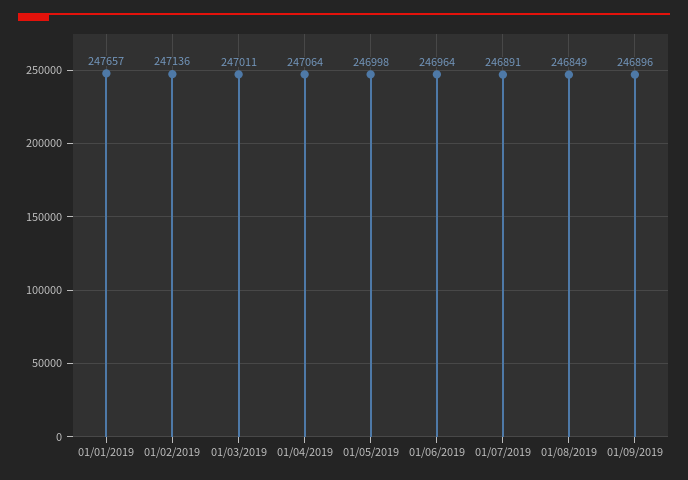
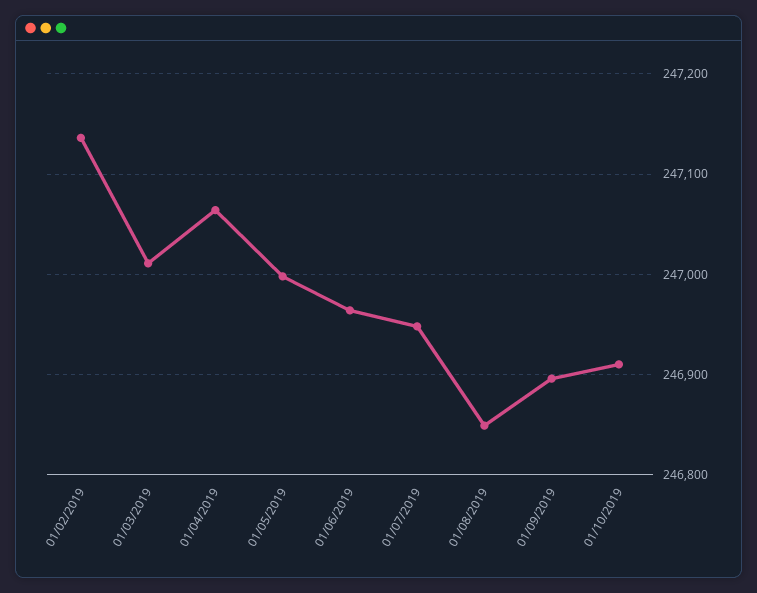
01/01/2019: 247657 -> none
01/07/2019: 246891 -> 246950
01/10/2019: none -> 246910

